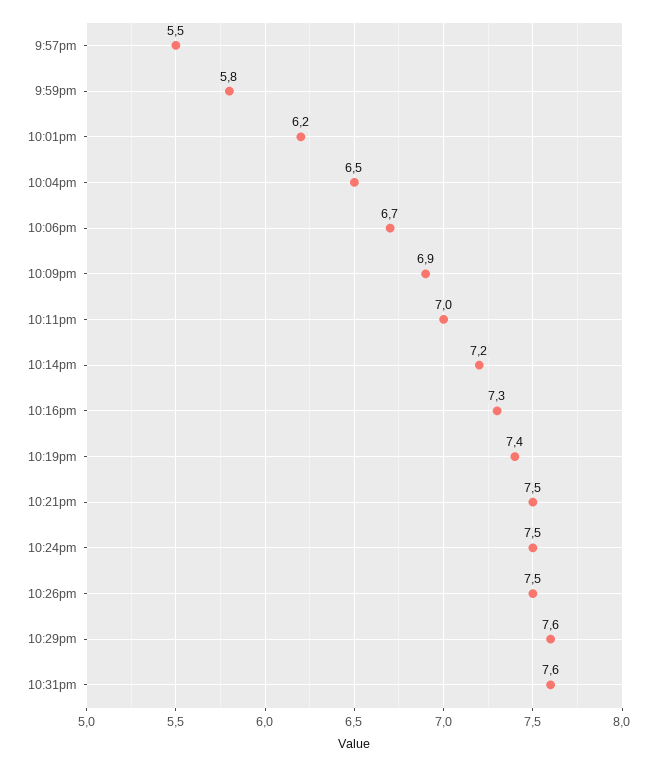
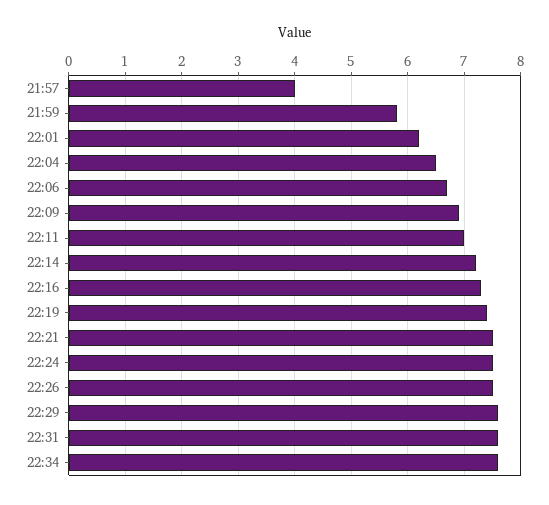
9:57pm: 5.5 -> 4
22:34: none -> 7.5

